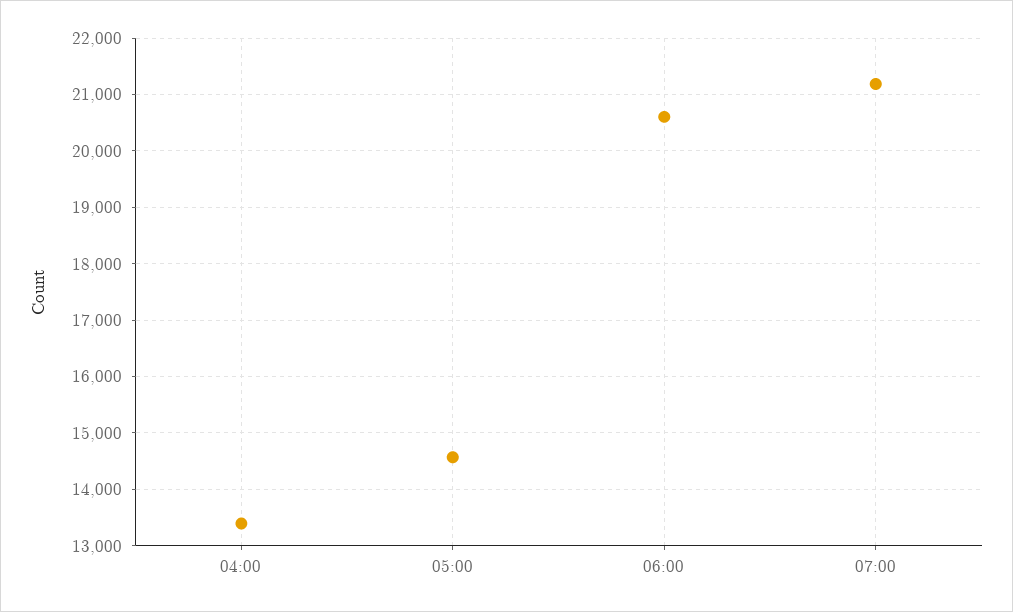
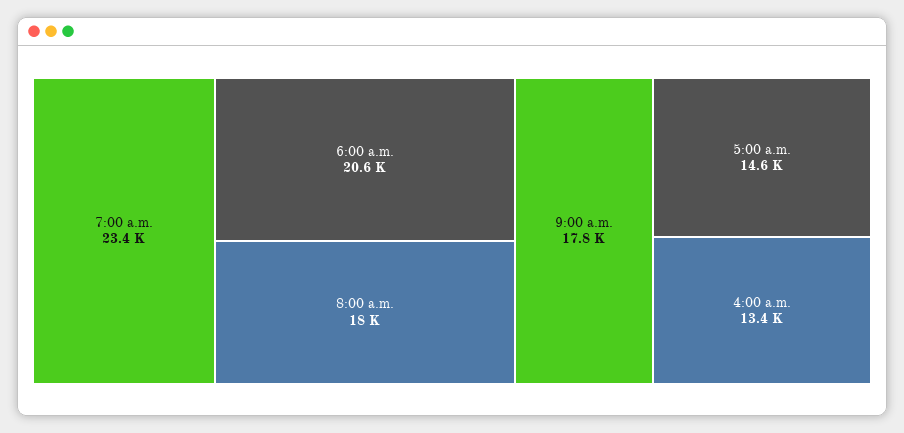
07:00: 21200 -> 23400
8:00 a.m.: none -> 18000
9:00 a.m.: none -> 17800

